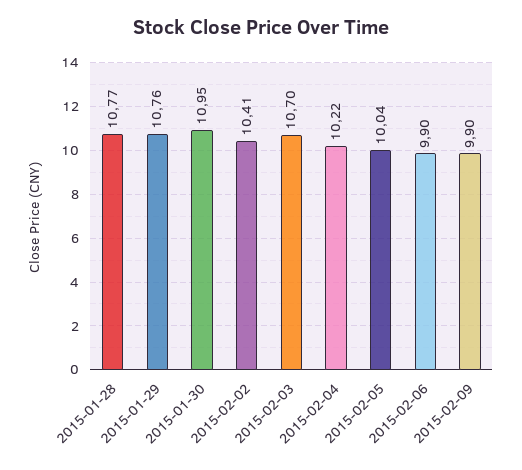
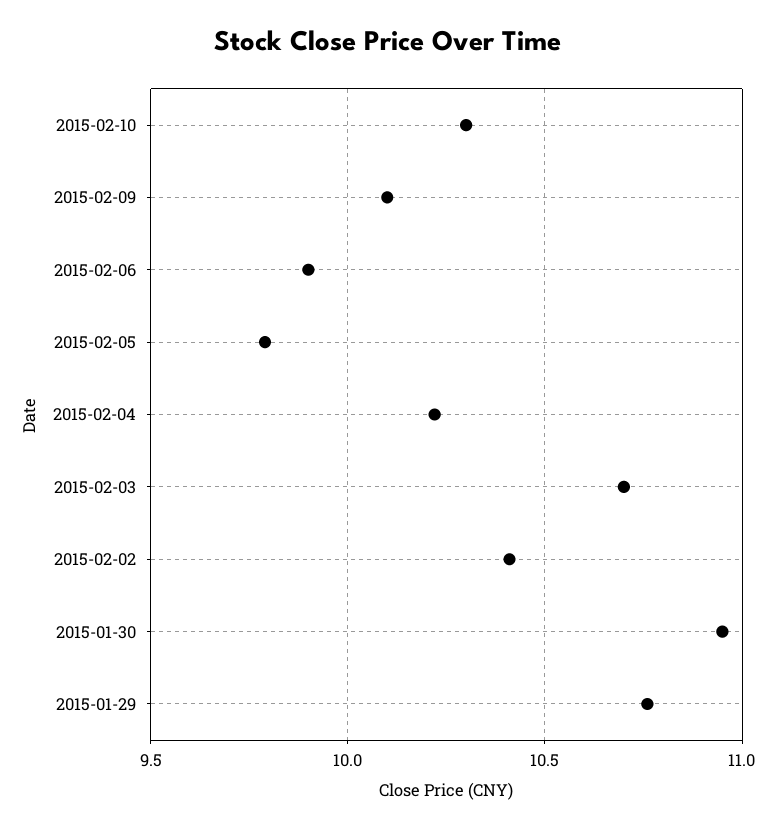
2015-01-28: 10.77 -> none
2015-02-05: 10.04 -> 9.8
2015-02-09: 9.9 -> 10.1
2015-02-10: none -> 10.3

